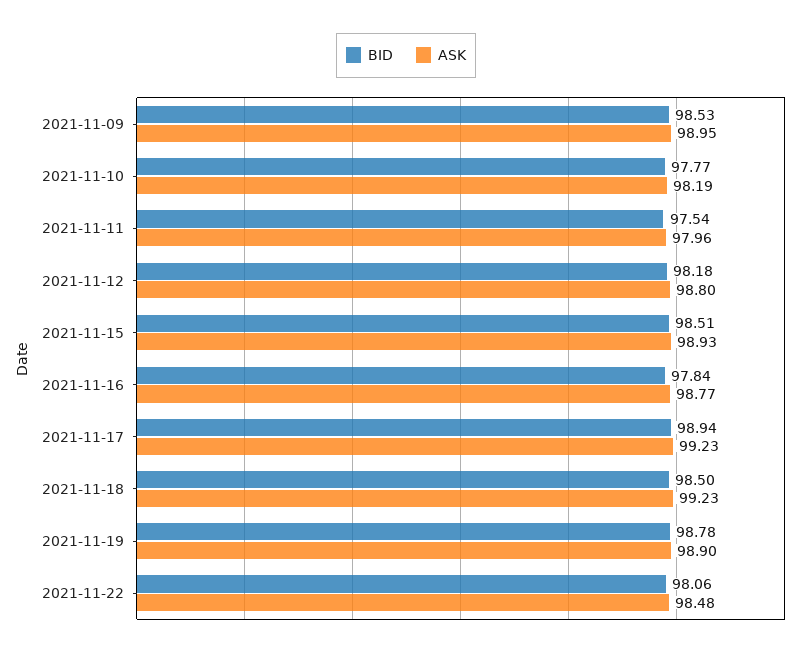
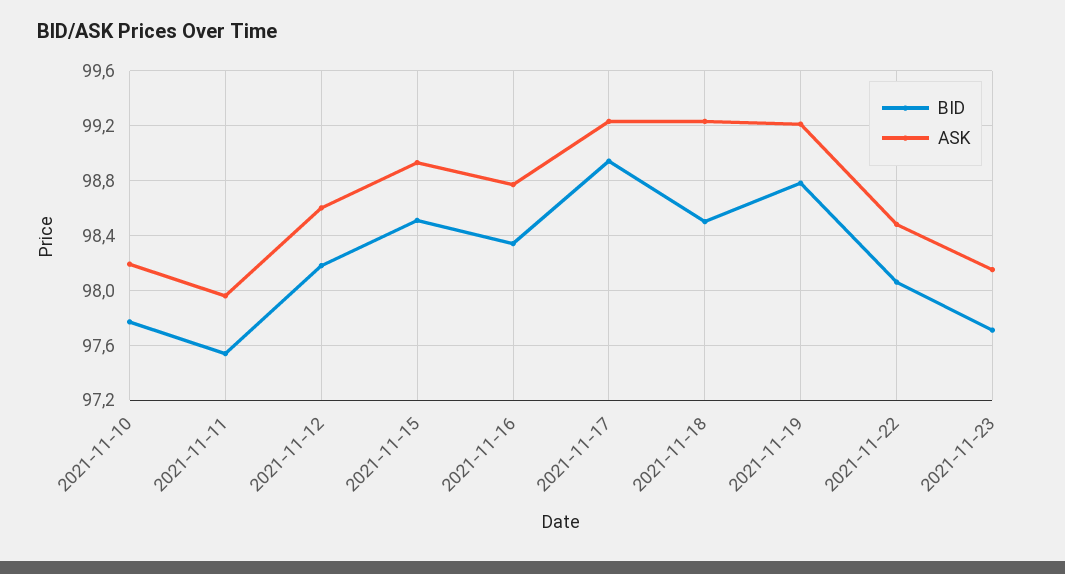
BID, 2021-11-09: 98.53 -> none
ASK, 2021-11-09: 98.95 -> none
ASK, 2021-11-12: 98.8 -> 98.6
BID, 2021-11-16: 97.84 -> 98.35
ASK, 2021-11-19: 98.9 -> 99.2
BID, 2021-11-23: none -> 97.7
ASK, 2021-11-23: none -> 98.15

